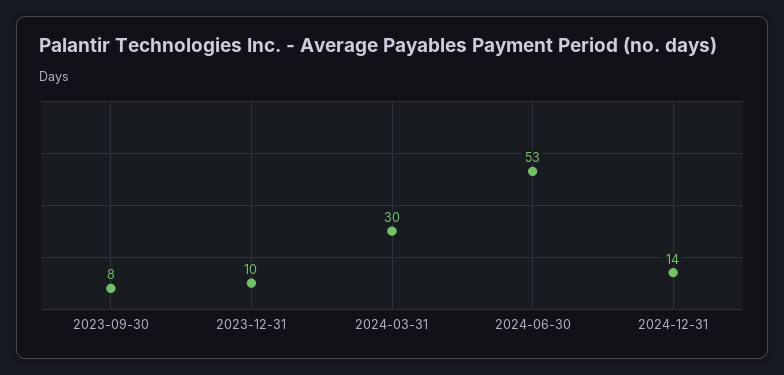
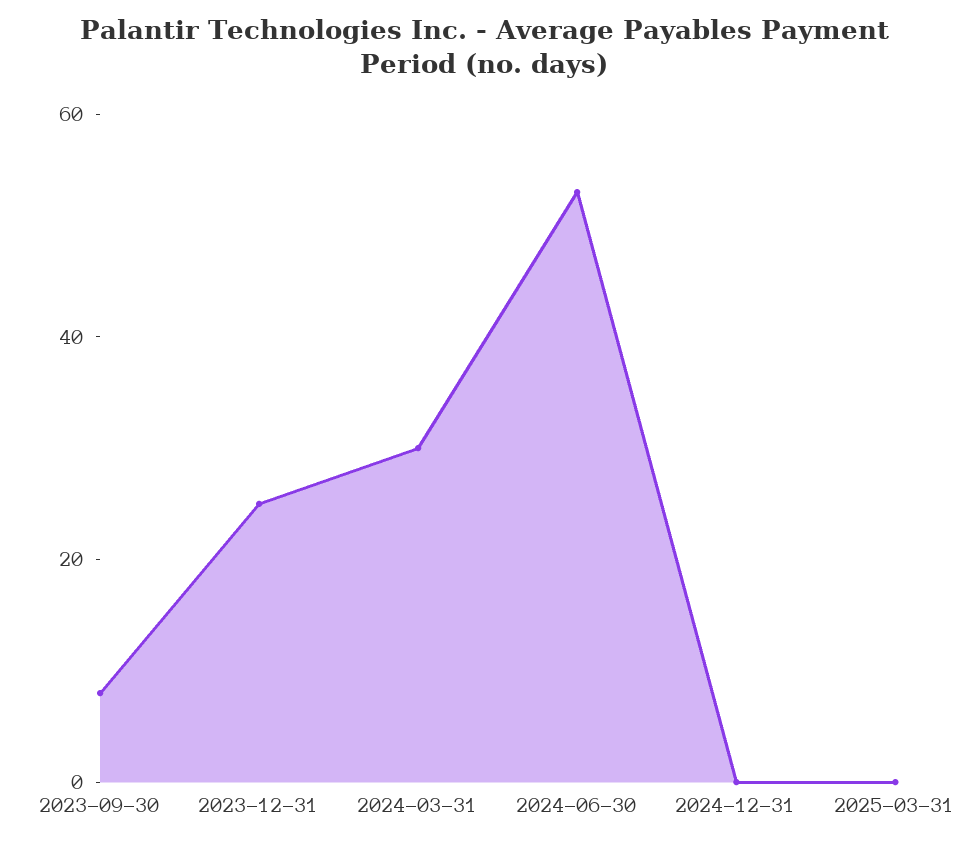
2023-12-31: 10 -> 25
2024-12-31: 14 -> 0
2025-03-31: none -> 0

